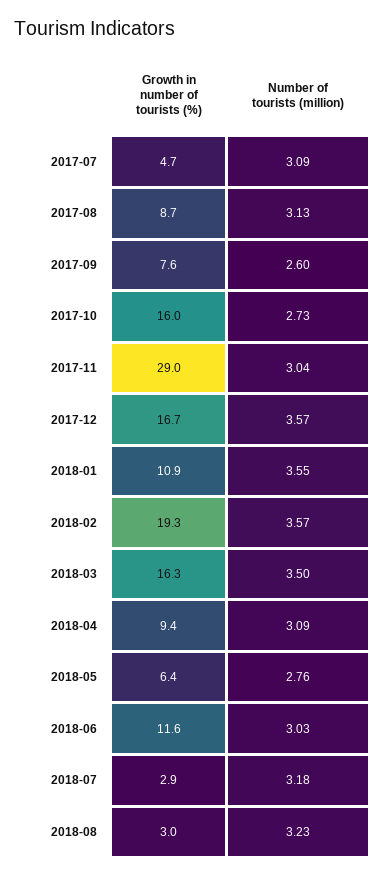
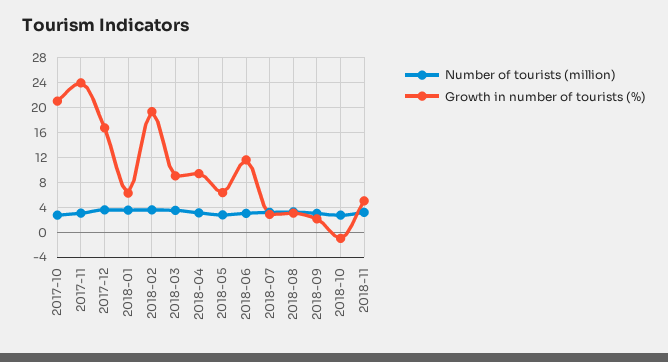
Growth in number of tourists (%), 2017-07: 4.7 -> none
Number of tourists (million), 2017-07: 3.09 -> none
Growth in number of tourists (%), 2017-08: 8.7 -> none
Number of tourists (million), 2017-08: 3.13 -> none
Growth in number of tourists (%), 2017-09: 7.6 -> none
Number of tourists (million), 2017-09: 2.6 -> none
Growth in number of tourists (%), 2017-10: 16 -> 21
Growth in number of tourists (%), 2017-11: 29 -> 24
Growth in number of tourists (%), 2018-01: 10.9 -> 6
Growth in number of tourists (%), 2018-03: 16.3 -> 9
Number of tourists (million), 2018-09: none -> 3
Growth in number of tourists (%), 2018-09: none -> 2
Number of tourists (million), 2018-10: none -> 3
Growth in number of tourists (%), 2018-10: none -> -1
Number of tourists (million), 2018-11: none -> 3
Growth in number of tourists (%), 2018-11: none -> 5

